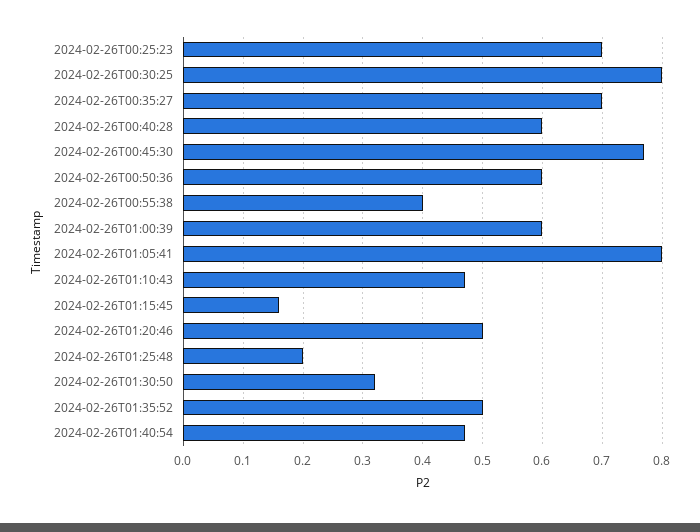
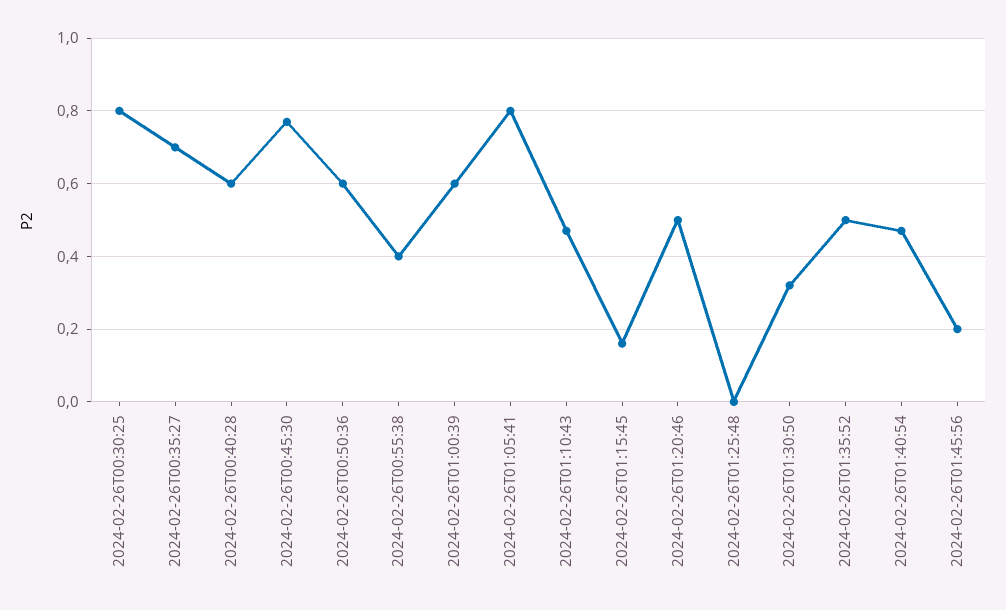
2024-02-26T00:25:23: 0.7 -> none
2024-02-26T01:25:48: 0.2 -> 0
2024-02-26T01:45:56: none -> 0.2

